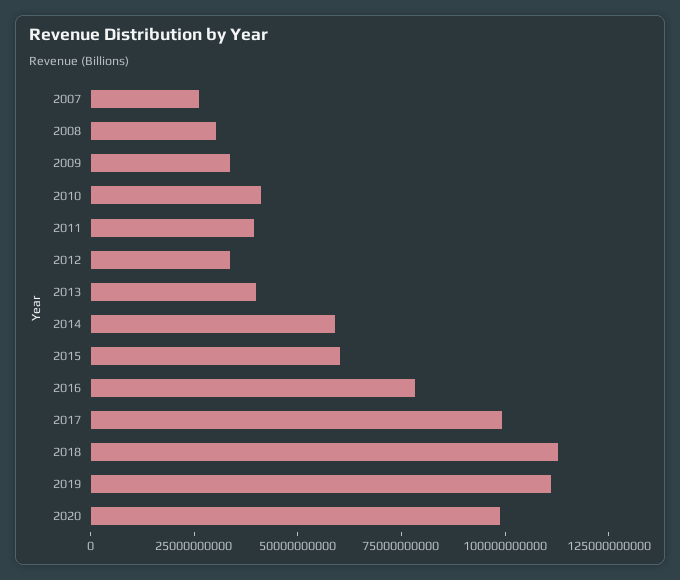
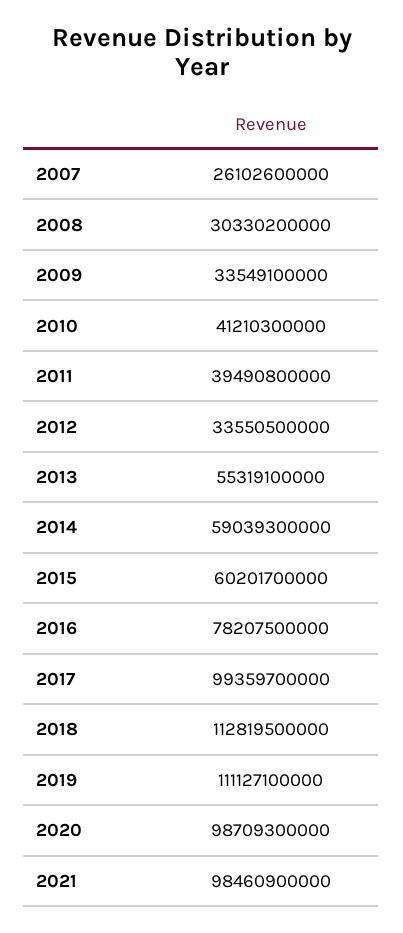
2013: 40000000000 -> 55319100000
2021: none -> 98460900000

